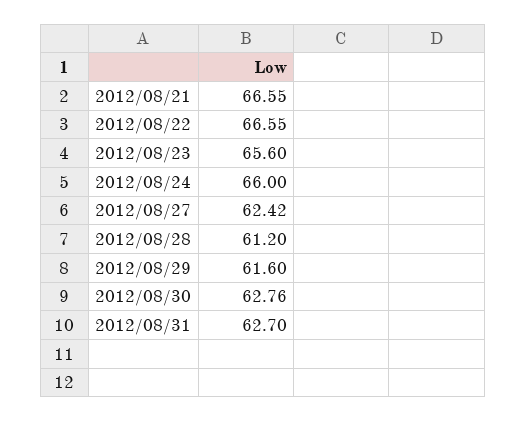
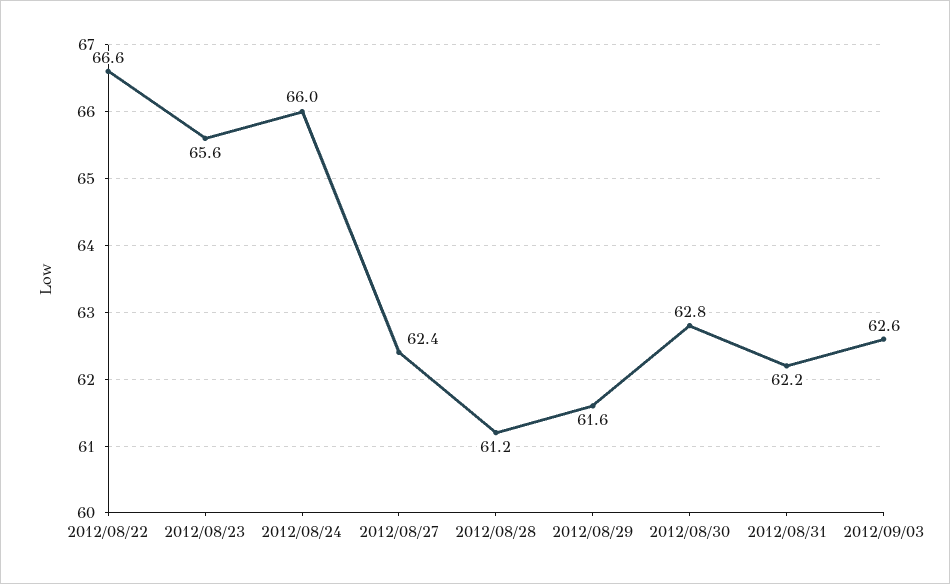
2012/08/21: 66.55 -> none
2012/08/31: 62.7 -> 62.2
2012/09/03: none -> 62.6

